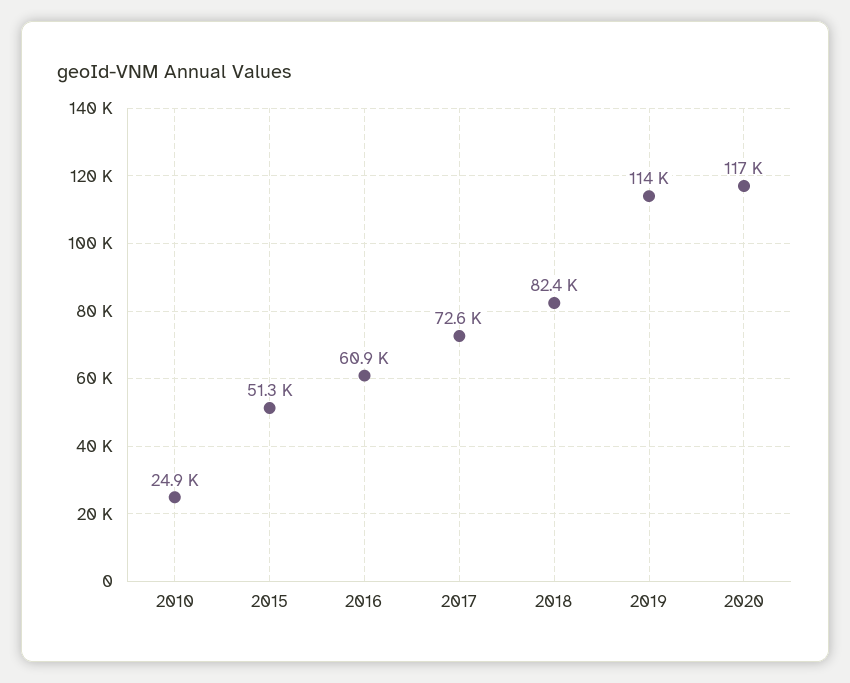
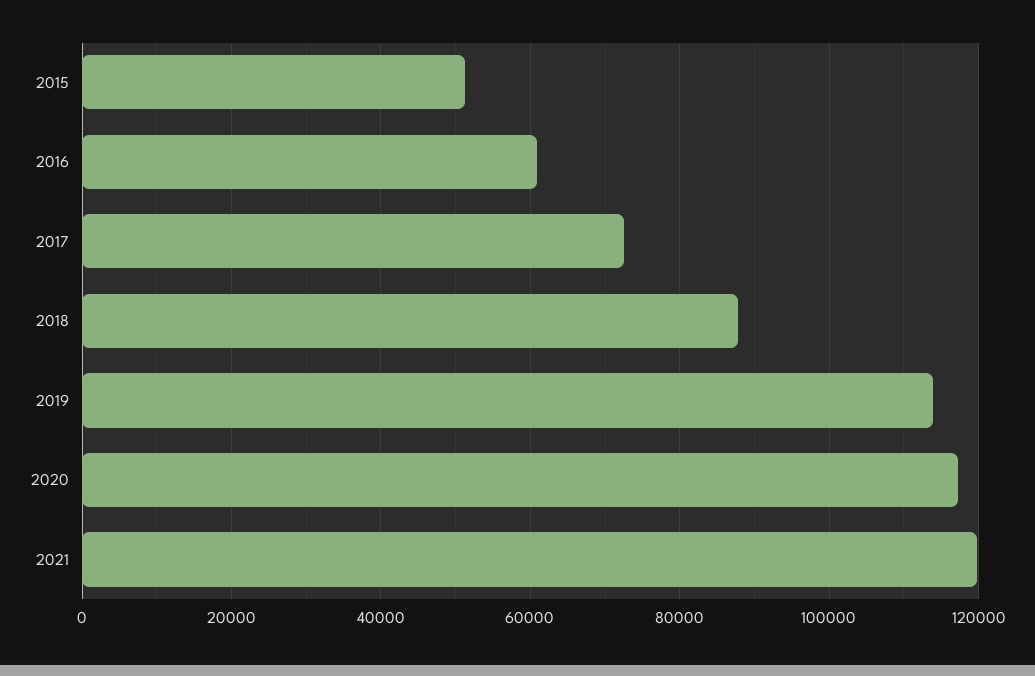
2010: 24900 -> none
2018: 82400 -> 88000
2021: none -> 120000

